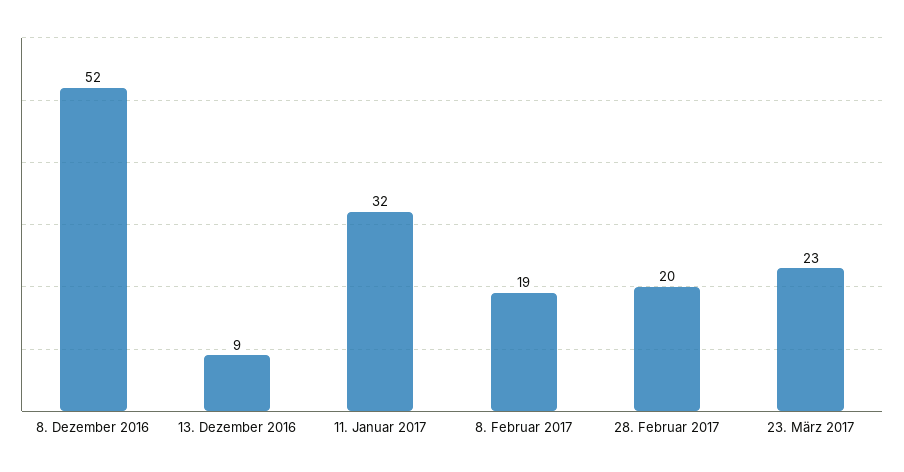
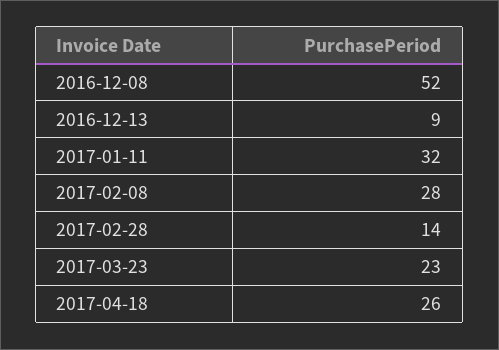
8. Februar 2017: 19 -> 28
28. Februar 2017: 20 -> 14
2017-04-18: none -> 26

